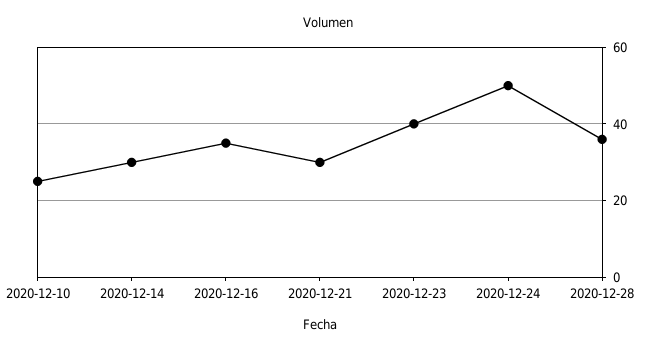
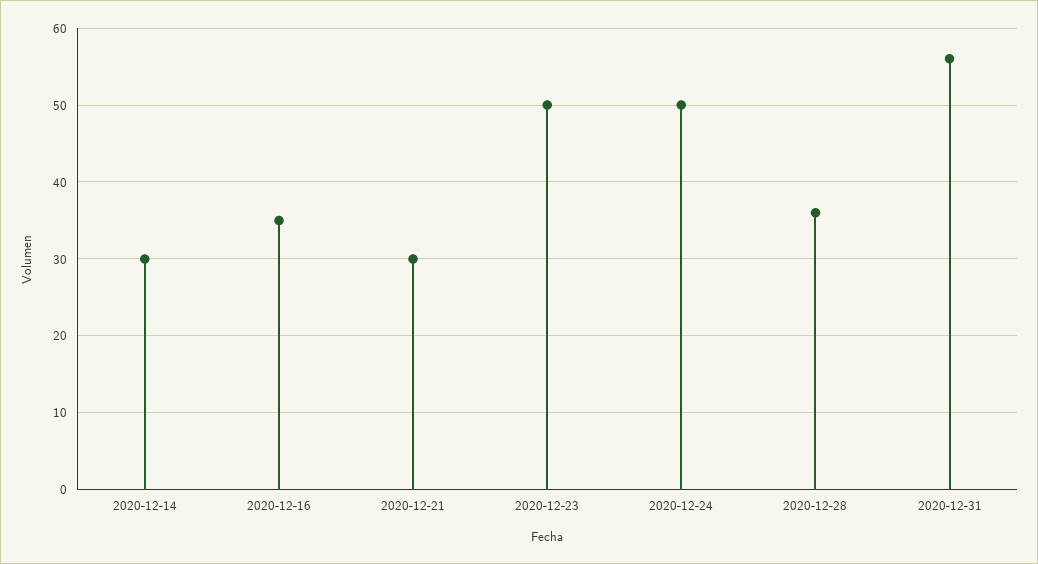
2020-12-10: 25 -> none
2020-12-23: 40 -> 50
2020-12-31: none -> 56

